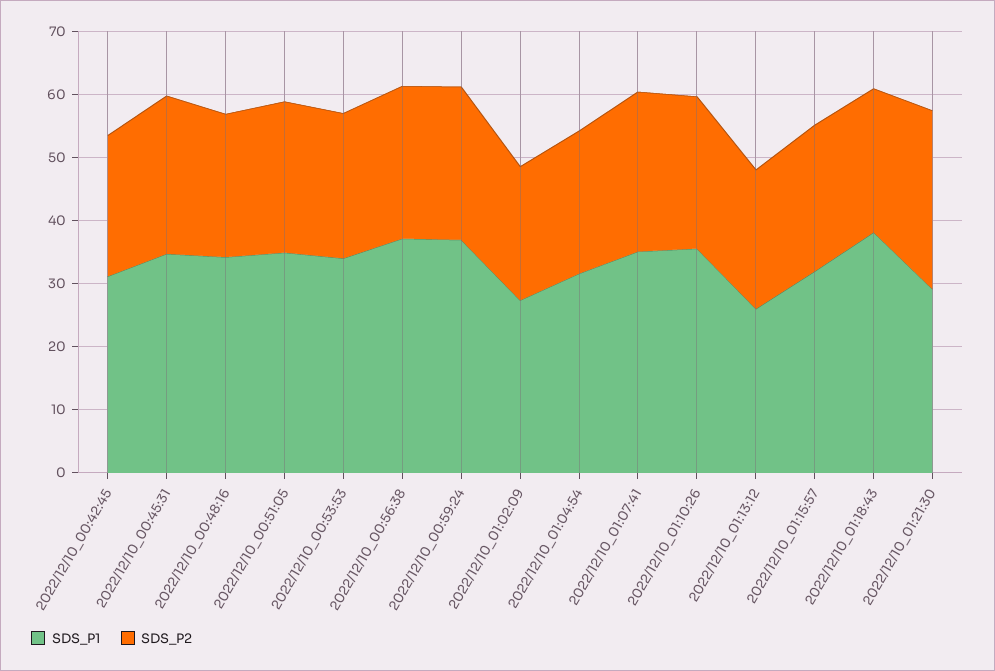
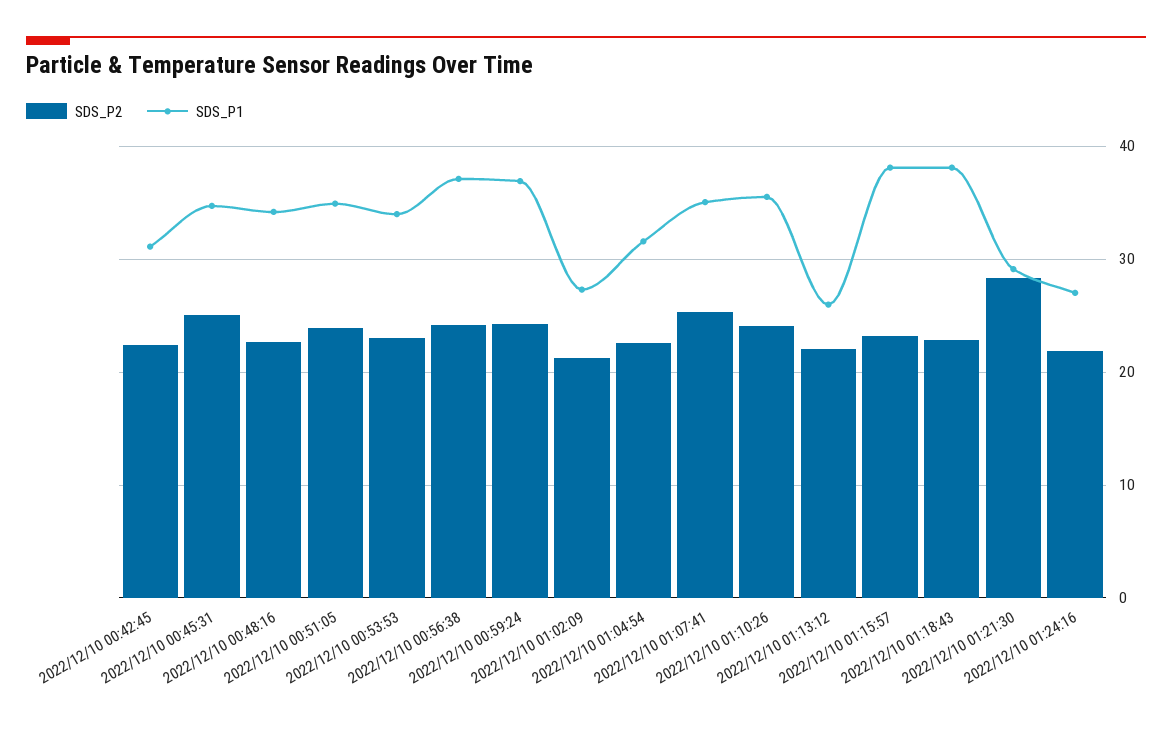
SDS_P1, 2022/12/10_01:15:57: 32 -> 38
SDS_P2, 2022/12/10 01:24:16: none -> 22
SDS_P1, 2022/12/10 01:24:16: none -> 27

